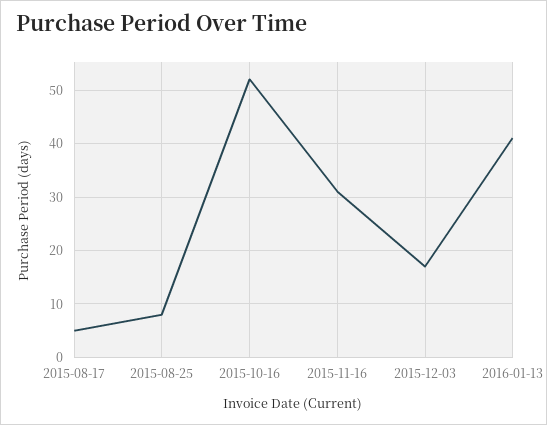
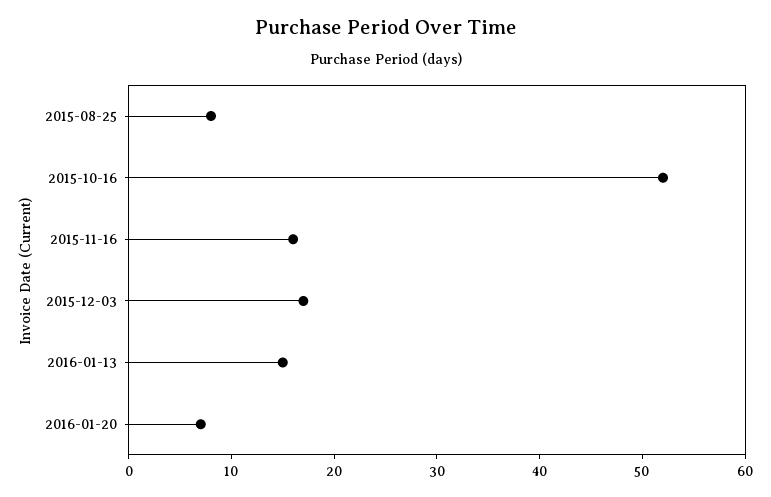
2015-08-17: 5 -> none
2015-11-16: 30 -> 16
2016-01-13: 40 -> 15
2016-01-20: none -> 7

